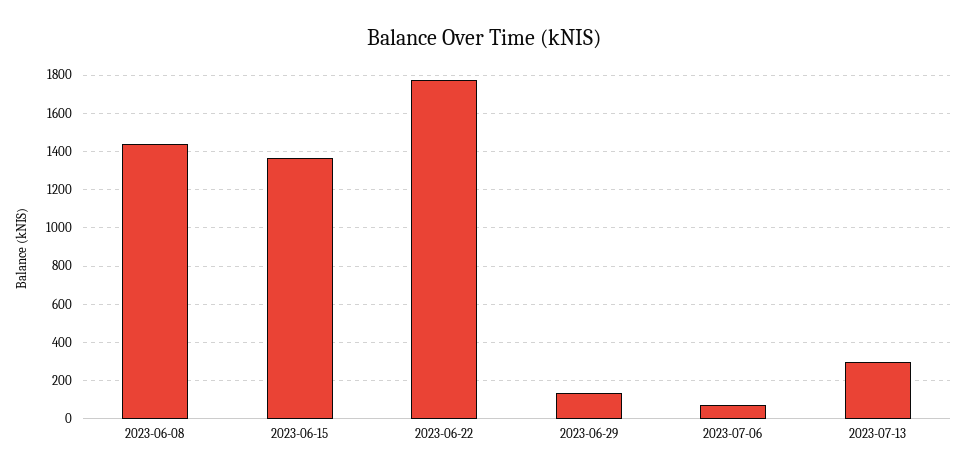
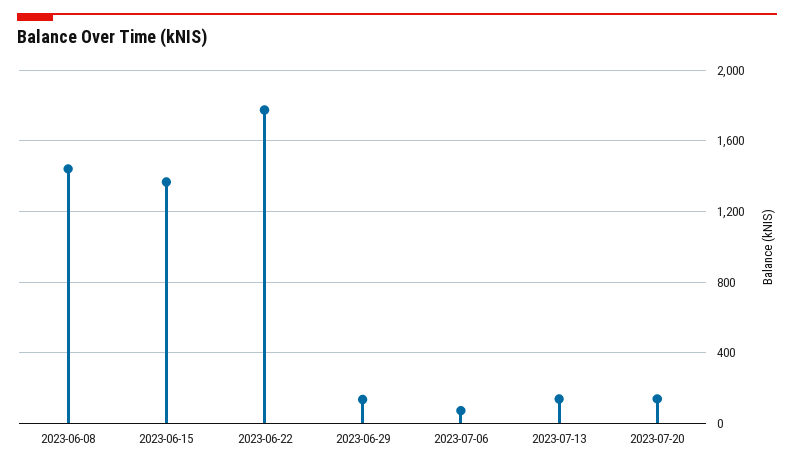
2023-07-13: 300 -> 150
2023-07-20: none -> 150

